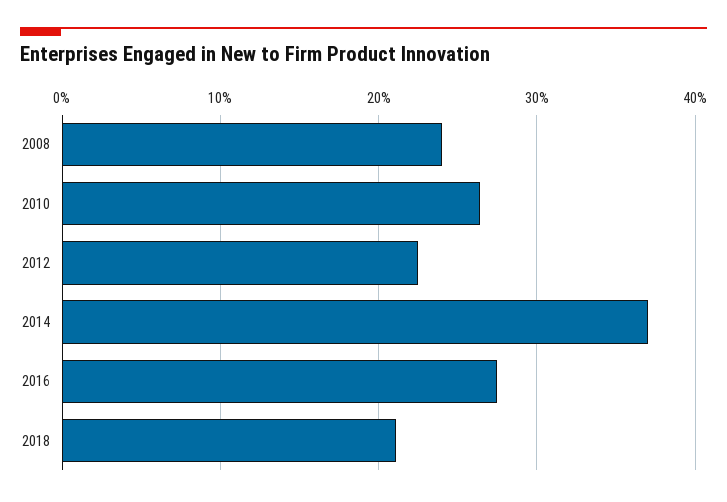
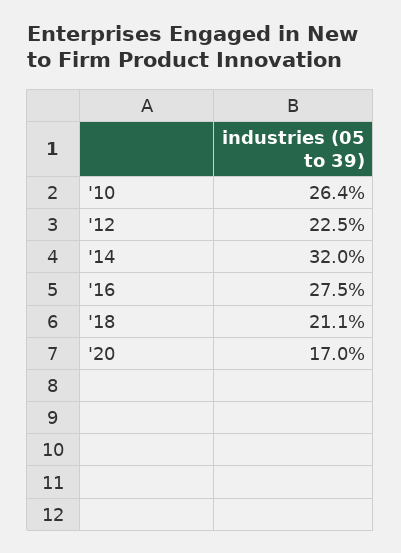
2008: 24 -> none
2014: 37 -> 32
'20: none -> 17

